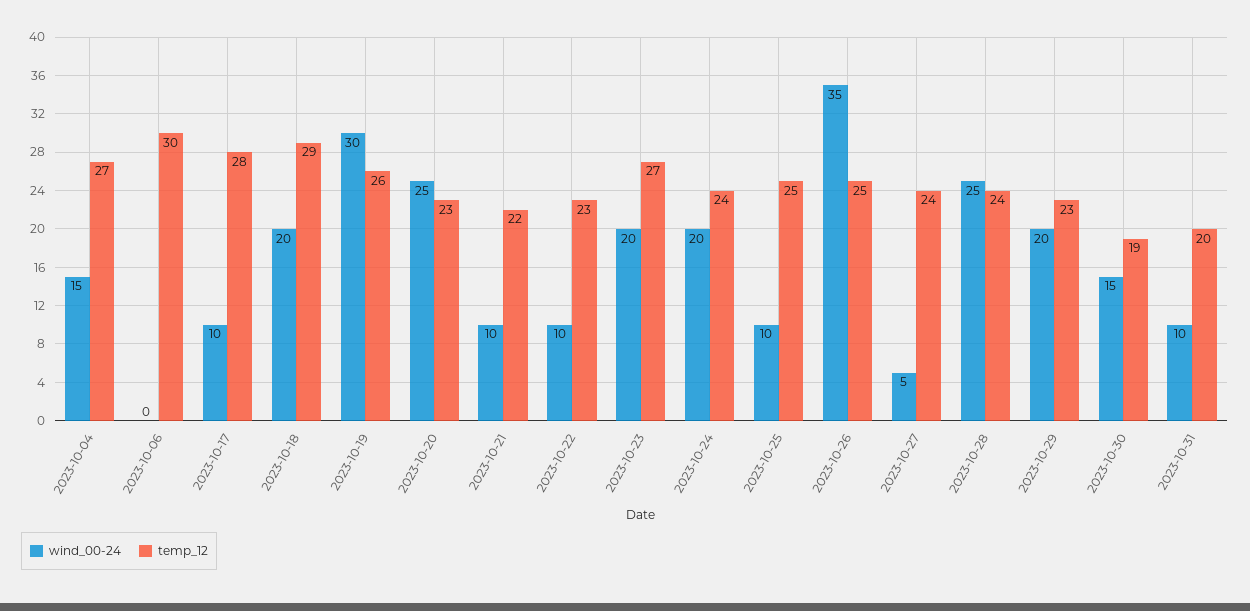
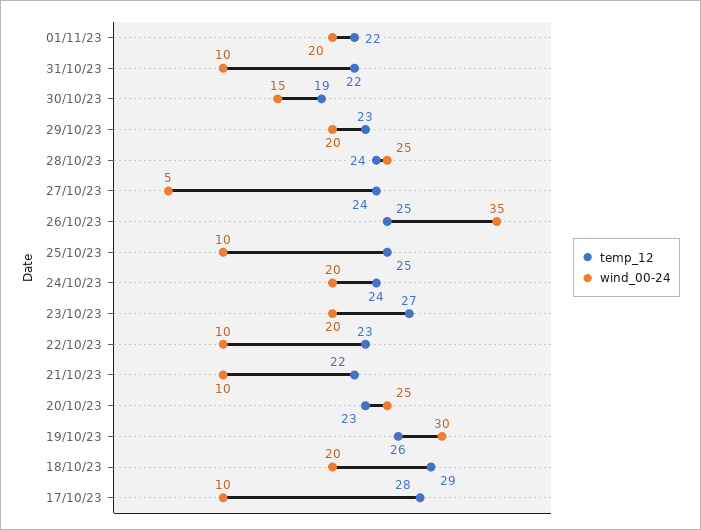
wind_00-24, 2023-10-04: 15 -> none
temp_12, 2023-10-04: 27 -> none
wind_00-24, 2023-10-06: 0 -> none
temp_12, 2023-10-06: 30 -> none
temp_12, 2023-10-31: 20 -> 22
temp_12, 01/11/23: none -> 22
wind_00-24, 01/11/23: none -> 20

